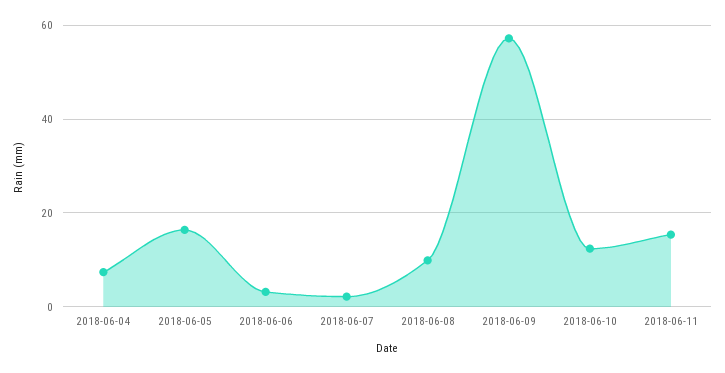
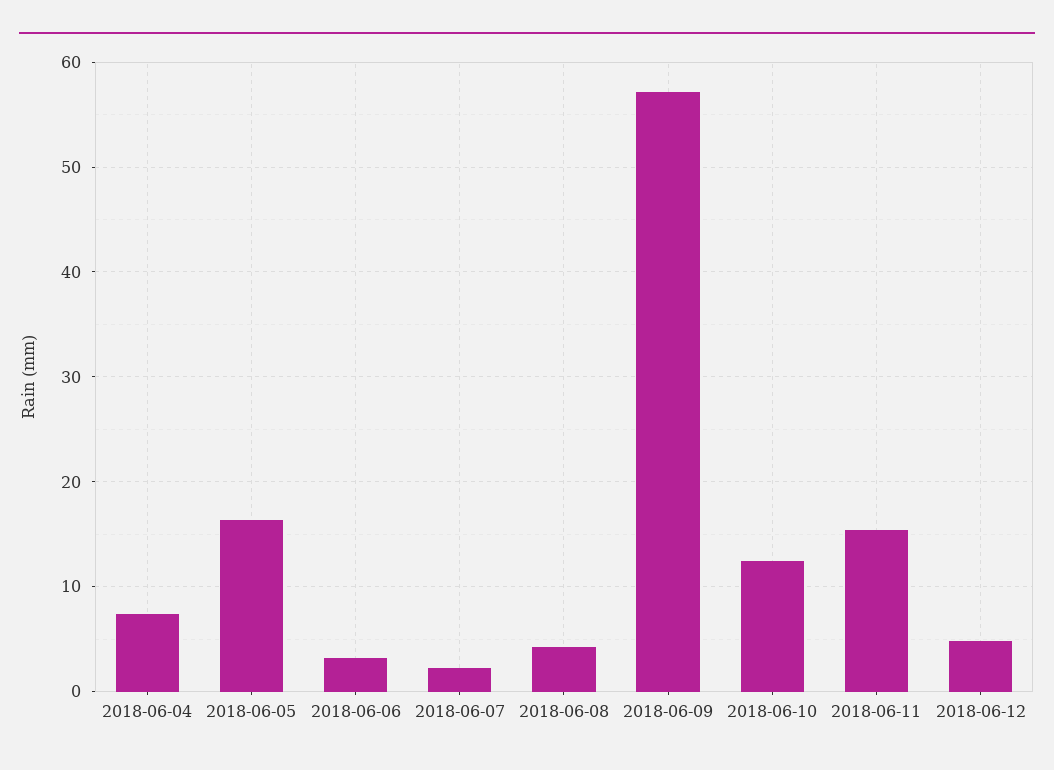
2018-06-08: 10 -> 4
2018-06-12: none -> 5

